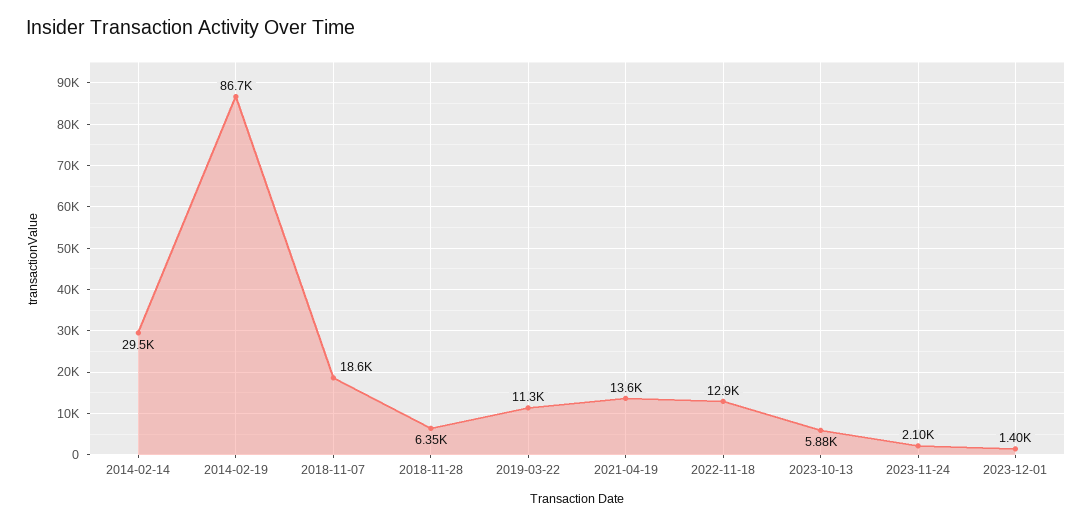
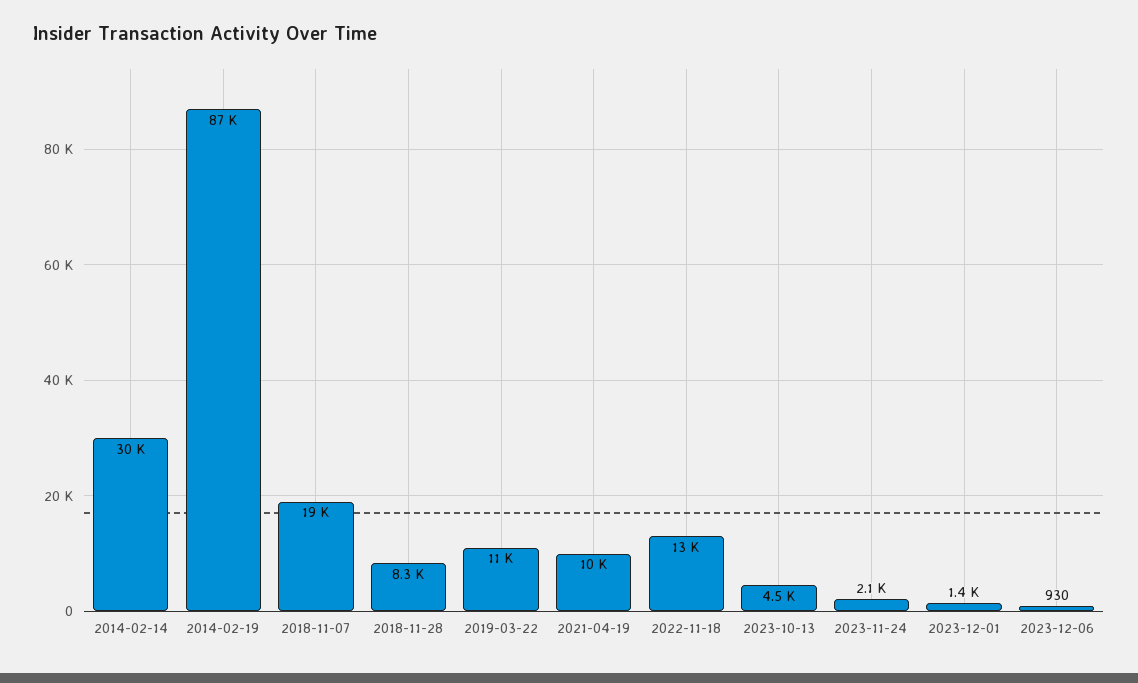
2018-11-28: 6350 -> 8300
2021-04-19: 13600 -> 10000
2023-10-13: 5880 -> 4500
2023-12-06: none -> 930

